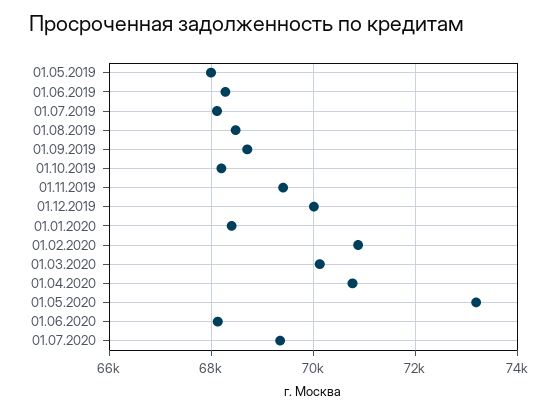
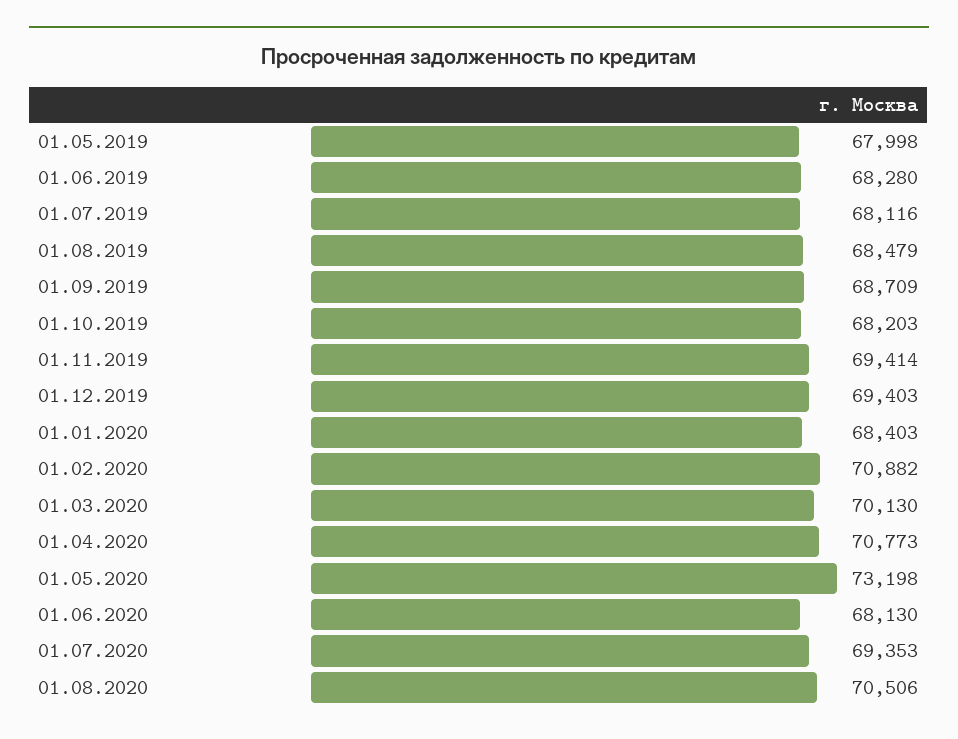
01.12.2019: 70000 -> 69403
01.08.2020: none -> 70506

